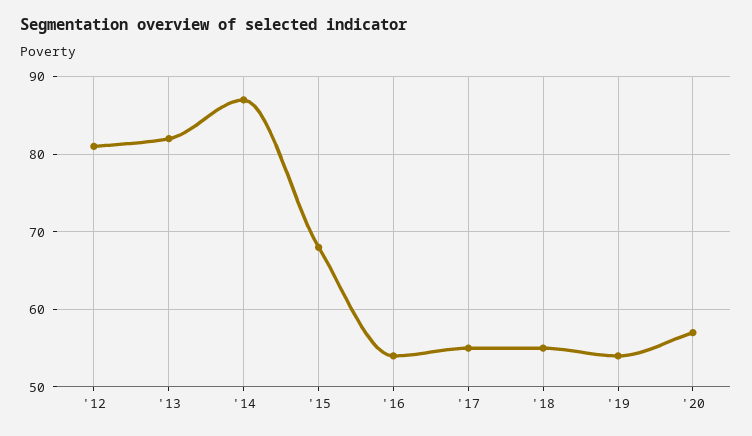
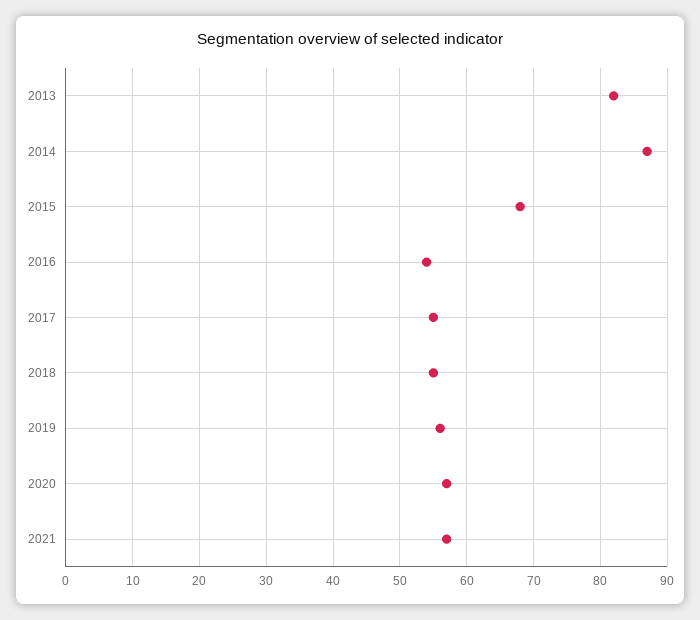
'12: 81 -> none
'19: 54 -> 56
2021: none -> 57

